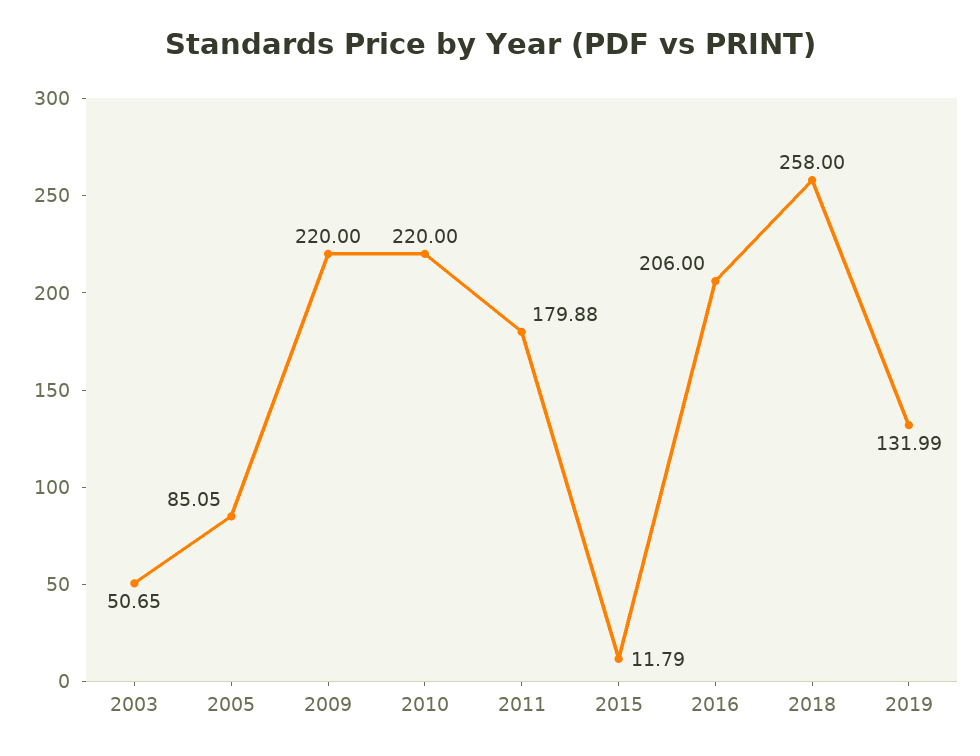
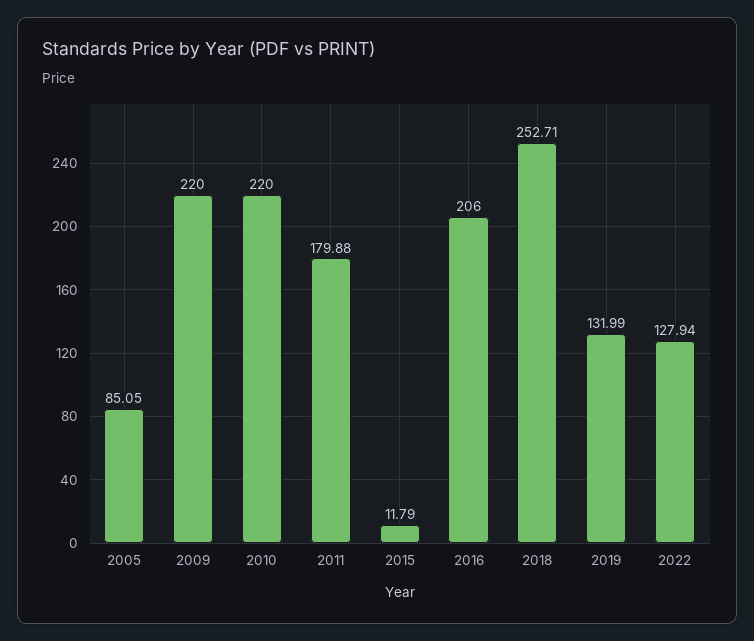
2003: 50.65 -> none
2018: 258 -> 252.71
2022: none -> 127.94

